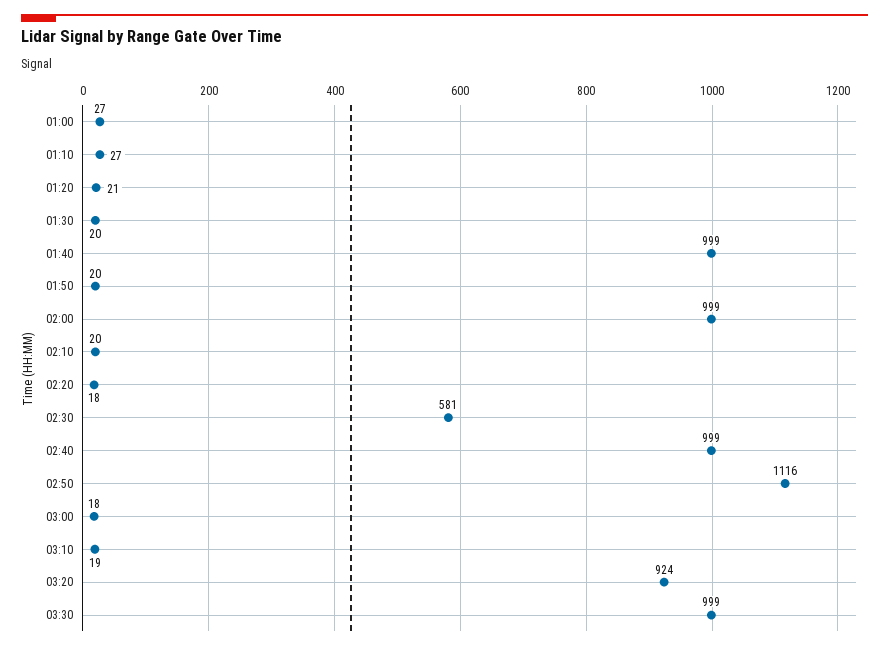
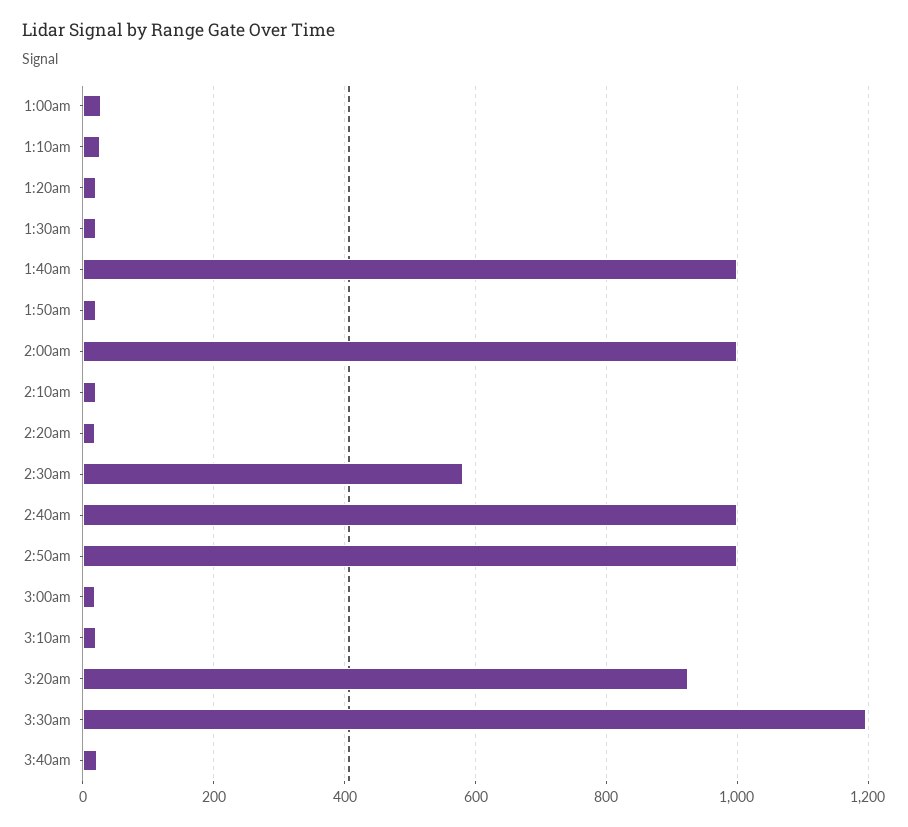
02:50: 1116 -> 1000
03:30: 999 -> 1200
3:40am: none -> 20

